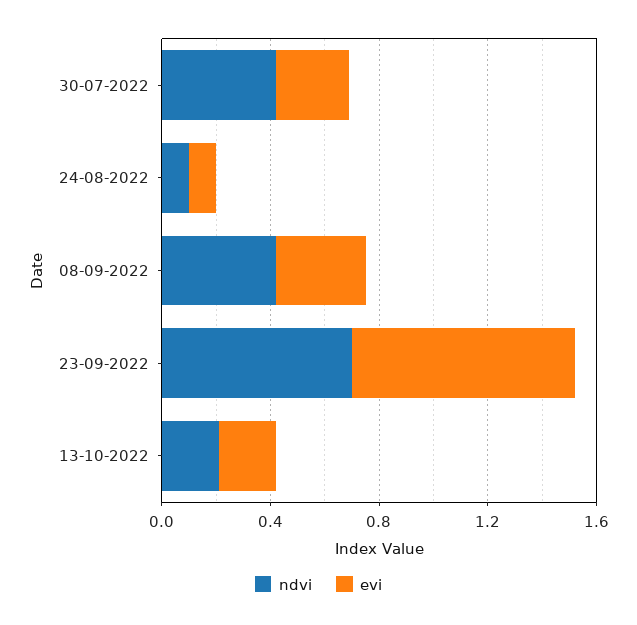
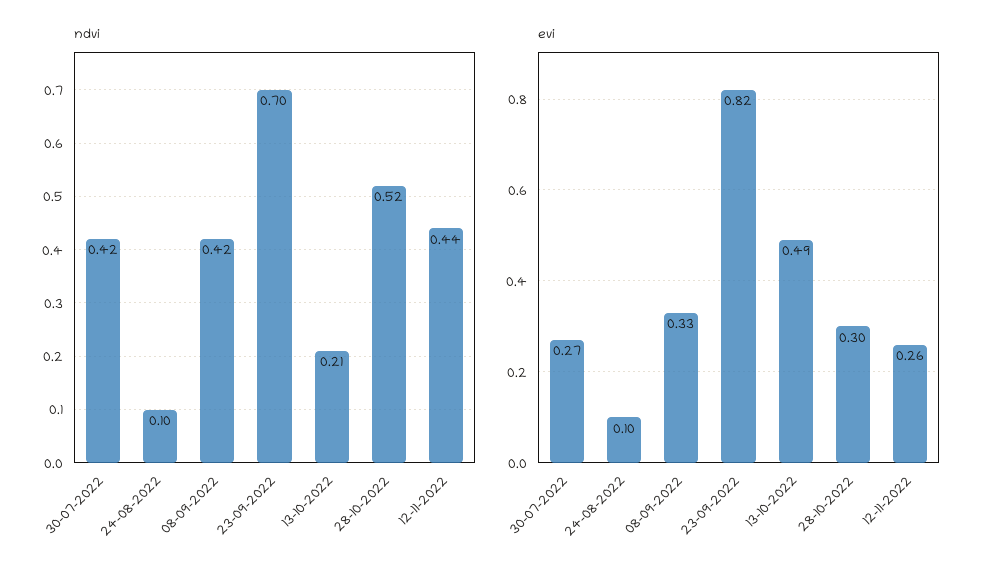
evi, 13-10-2022: 0.2 -> 0.49
ndvi, 28-10-2022: none -> 0.52
ndvi, 12-11-2022: none -> 0.44
evi, 28-10-2022: none -> 0.3
evi, 12-11-2022: none -> 0.26

